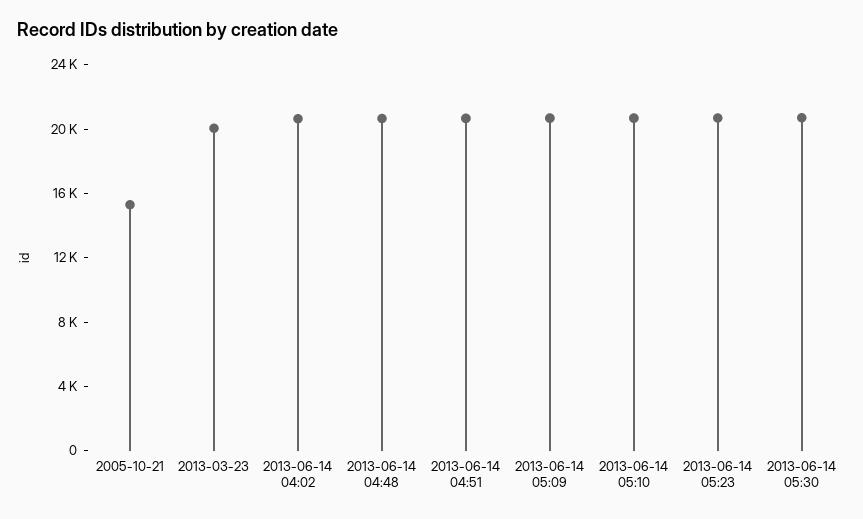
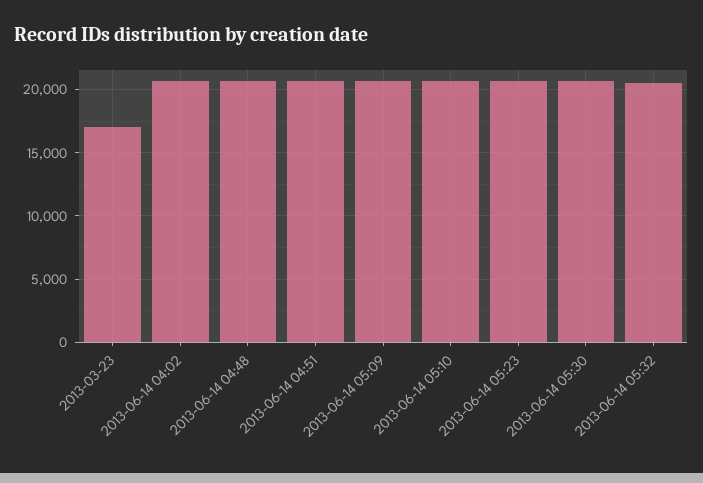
2005-10-21: 15000 -> none
2013-03-23: 20000 -> 17000
2013-06-14 05:32: none -> 20500

